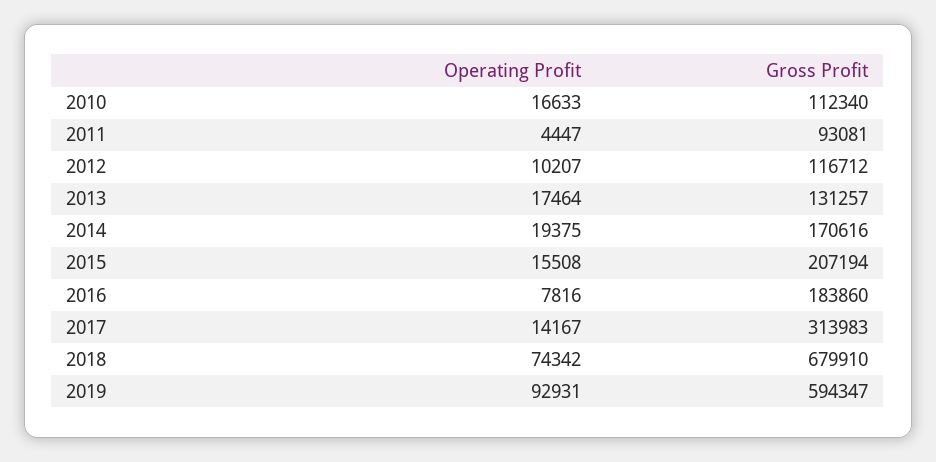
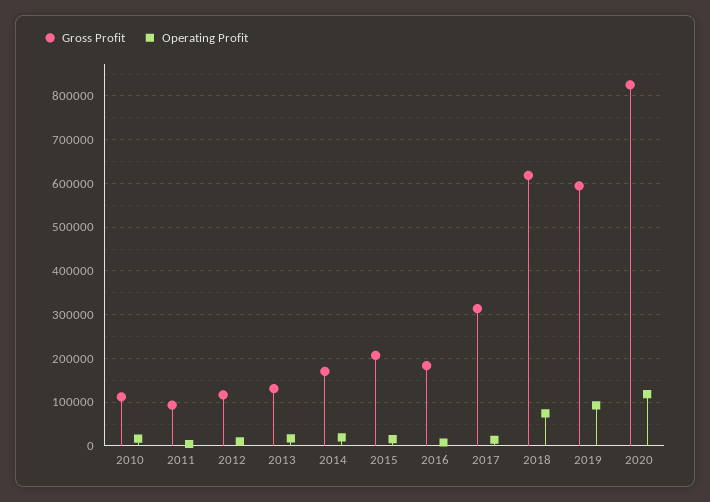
Gross Profit, 2018: 679910 -> 620000
Gross Profit, 2020: none -> 820000
Operating Profit, 2020: none -> 120000

